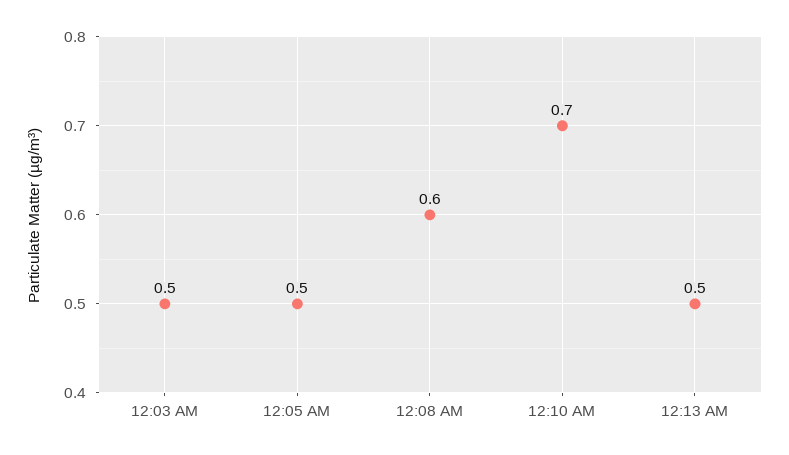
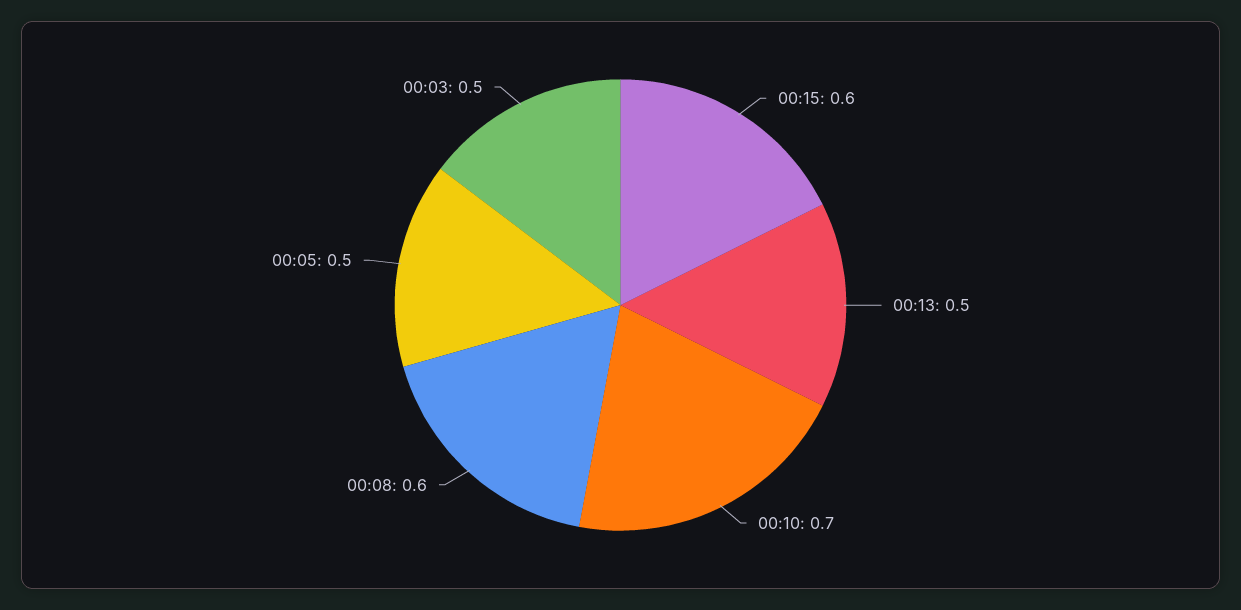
00:15: none -> 0.6

